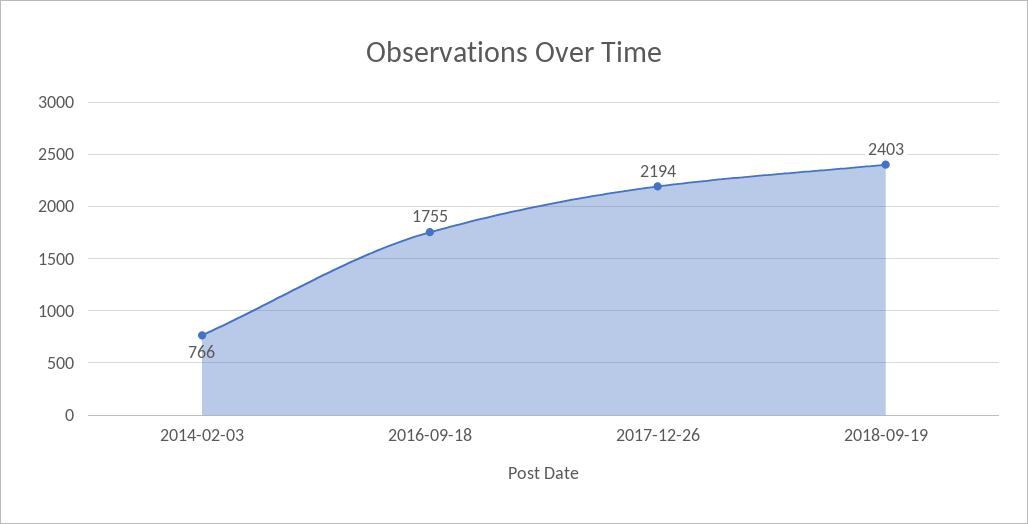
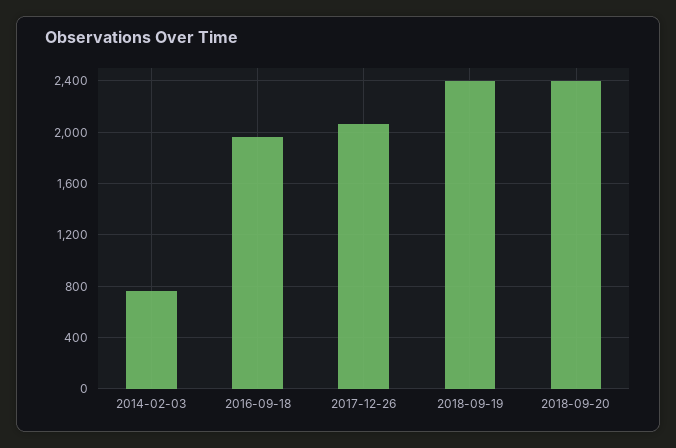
2016-09-18: 1755 -> 1950
2017-12-26: 2194 -> 2050
2018-09-20: none -> 2400

